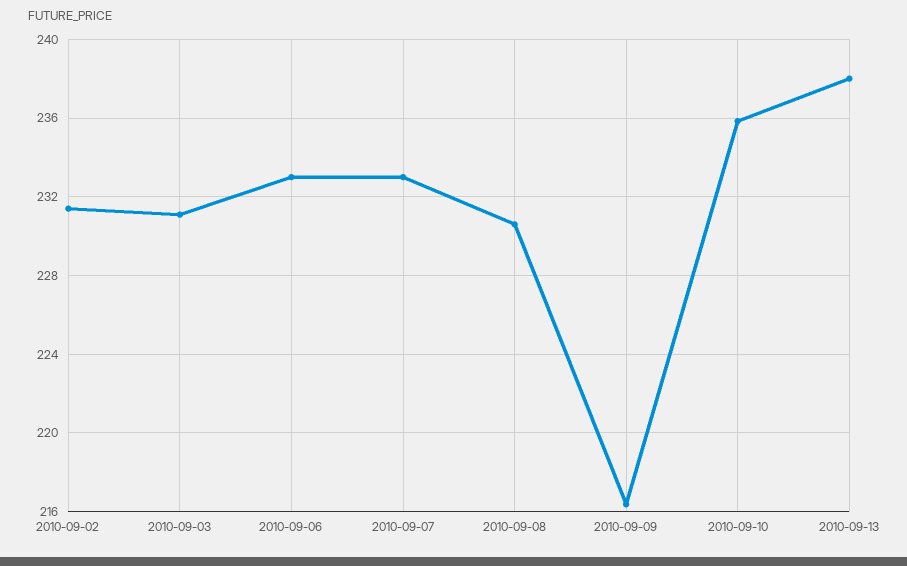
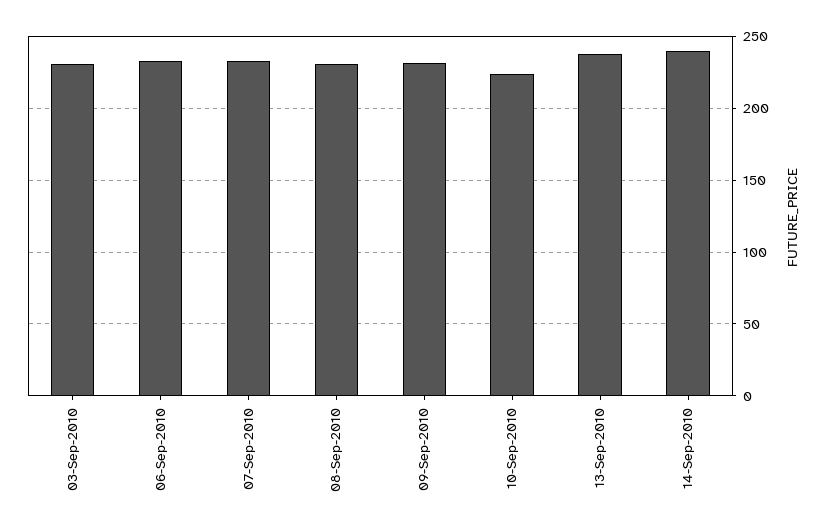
2010-09-02: 231.5 -> none
2010-09-09: 216.5 -> 230
2010-09-10: 236 -> 225
14-Sep-2010: none -> 240

